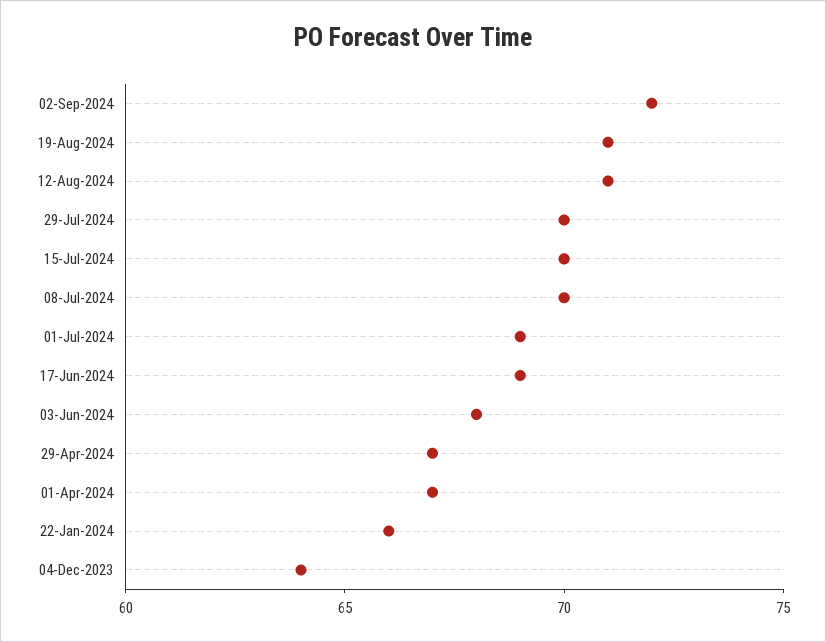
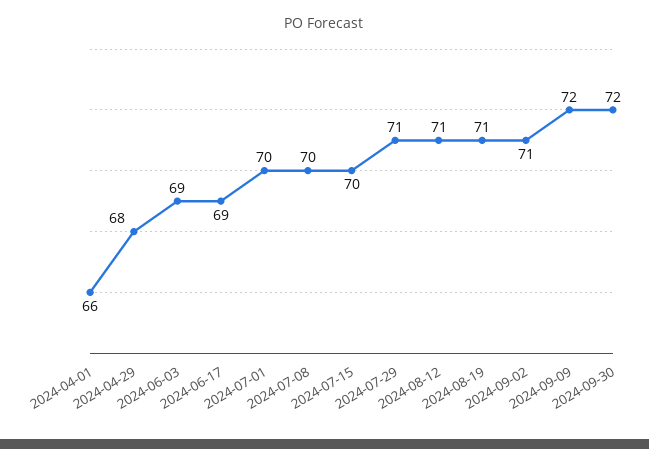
02-Sep-2024: 72 -> 71
29-Jul-2024: 70 -> 71
01-Jul-2024: 69 -> 70
03-Jun-2024: 68 -> 69
29-Apr-2024: 67 -> 68
01-Apr-2024: 67 -> 66
22-Jan-2024: 66 -> none
04-Dec-2023: 64 -> none
2024-09-09: none -> 72
2024-09-30: none -> 72

